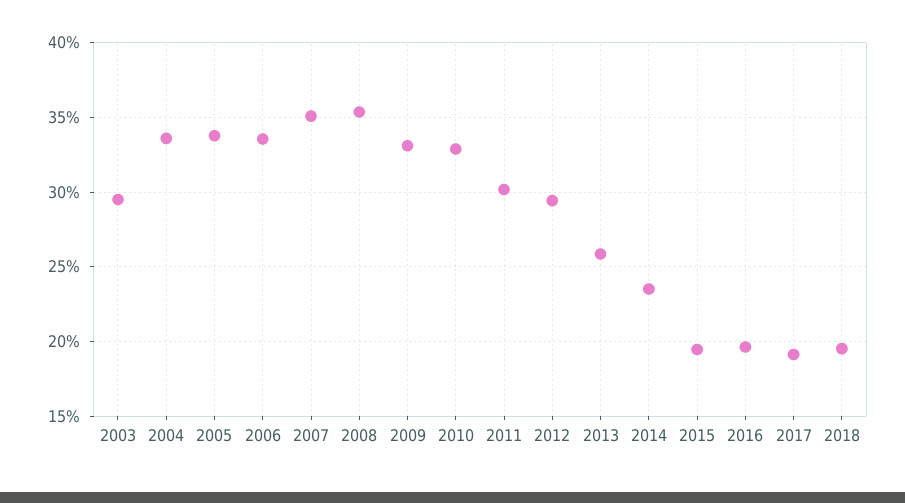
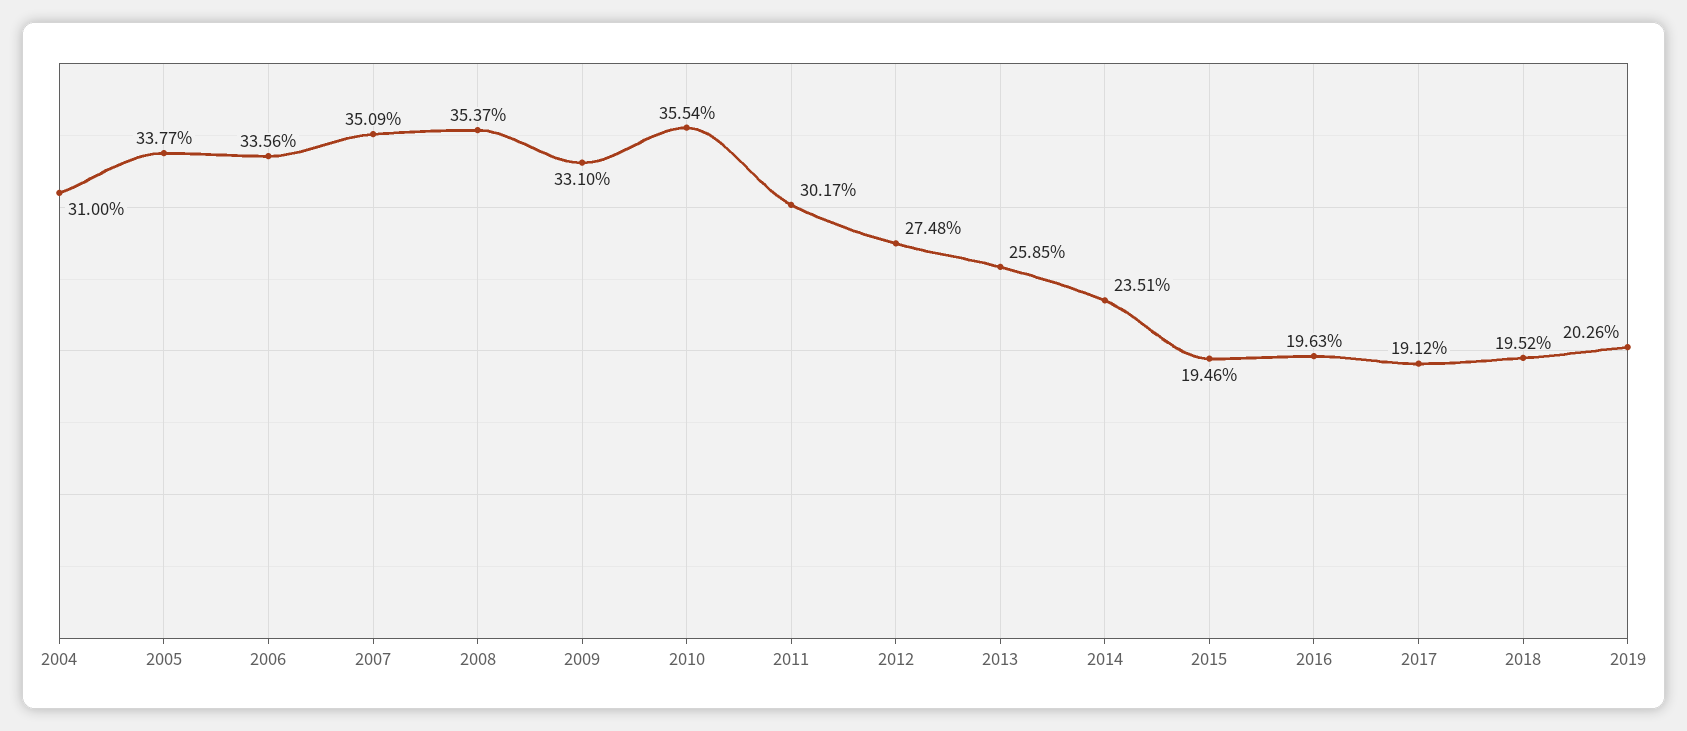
2003: 29.5 -> none
2004: 33.5 -> 31
2010: 33 -> 35.54
2012: 29.5 -> 27.48
2019: none -> 20.26

